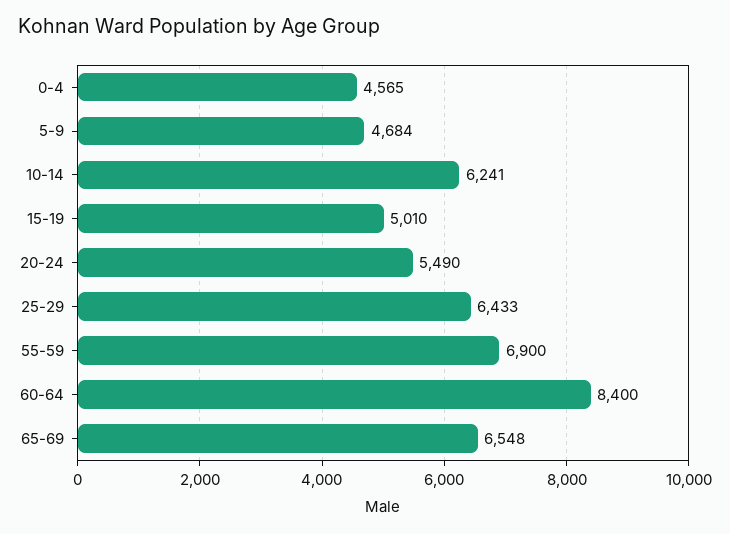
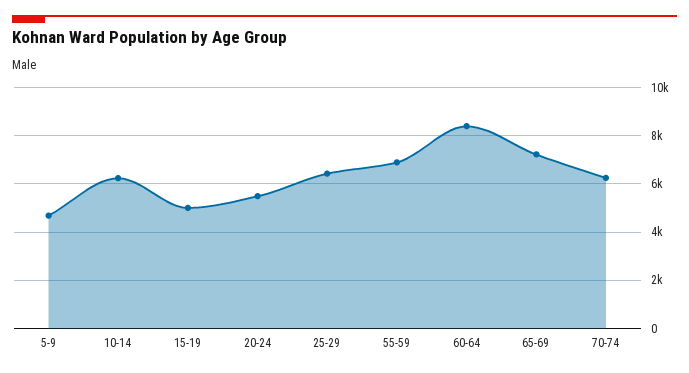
0-4: 4565 -> none
65-69: 6548 -> 7250
70-74: none -> 6250

